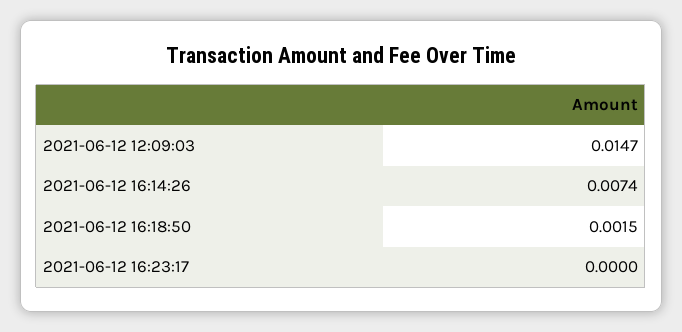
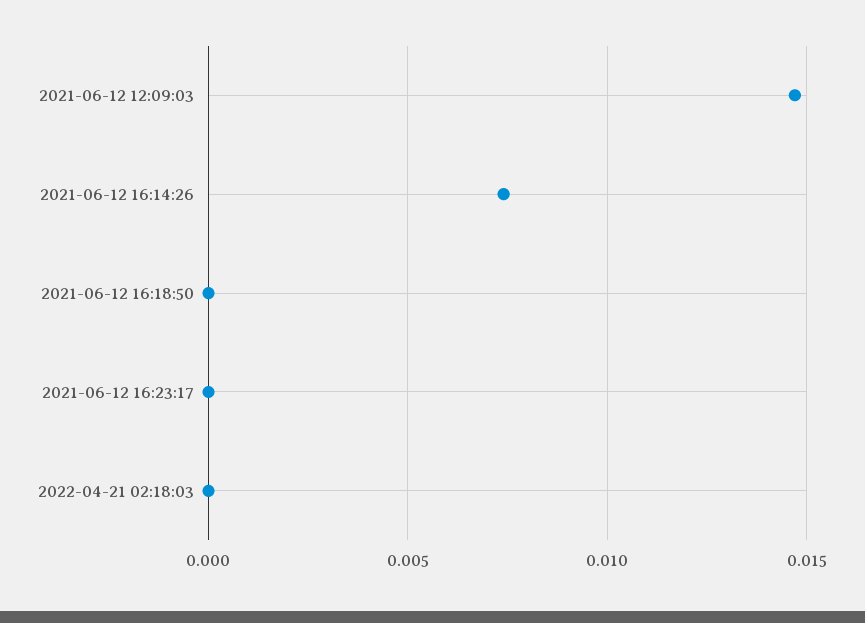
2021-06-12 16:18:50: 0.0015 -> 0
2022-04-21 02:18:03: none -> 0

